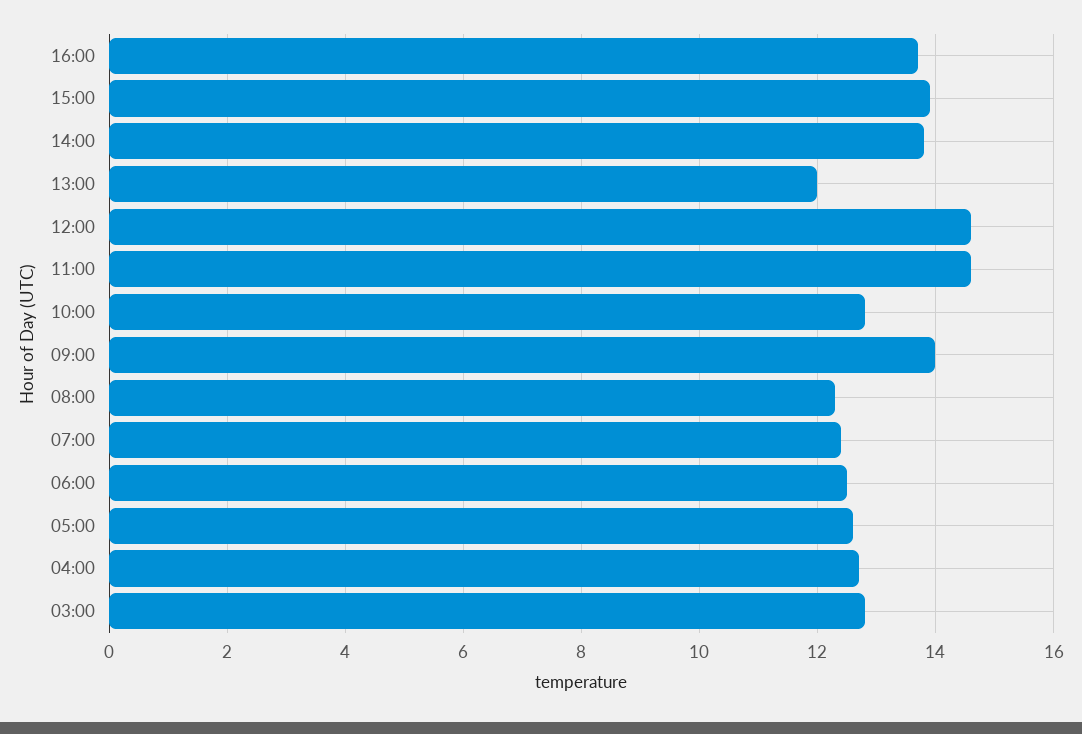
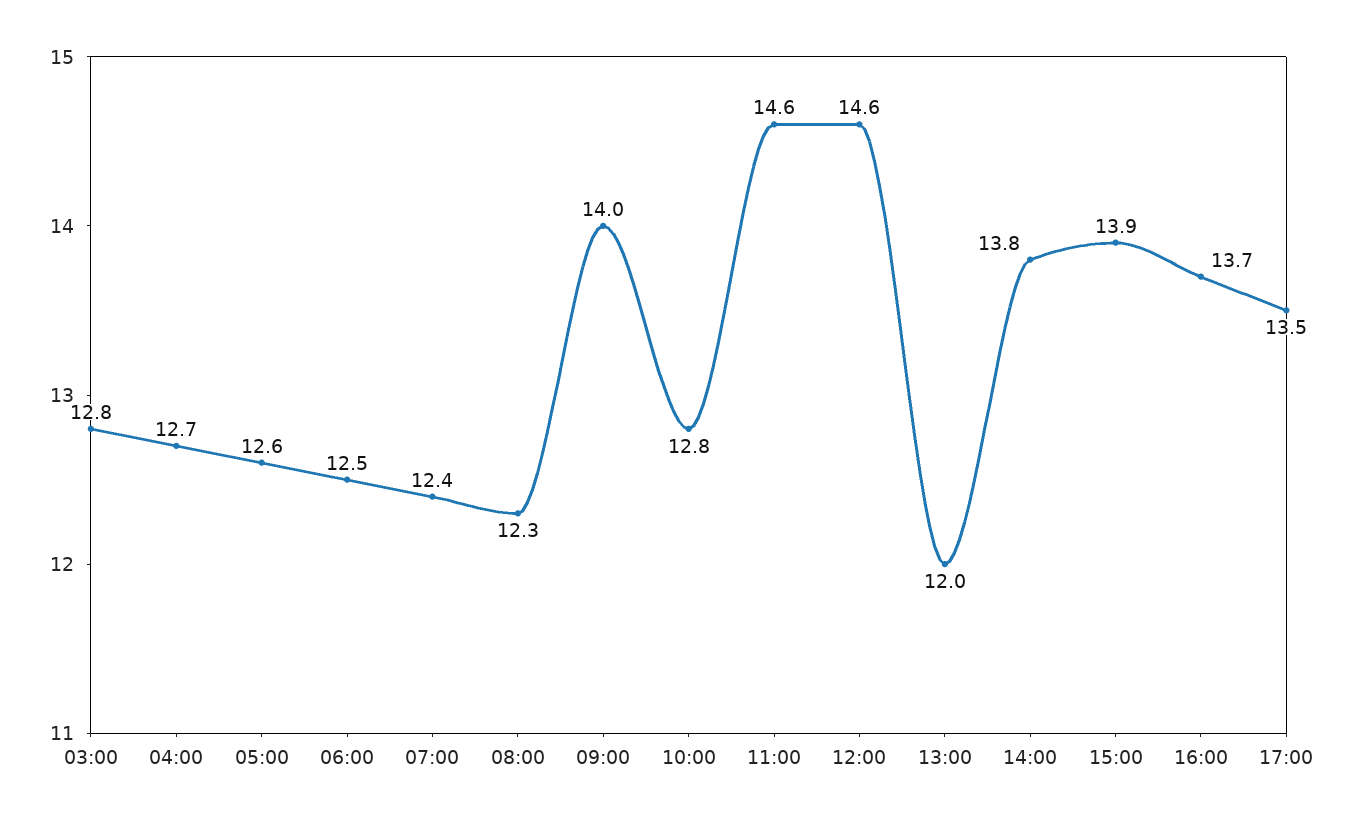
17:00: none -> 13.5

